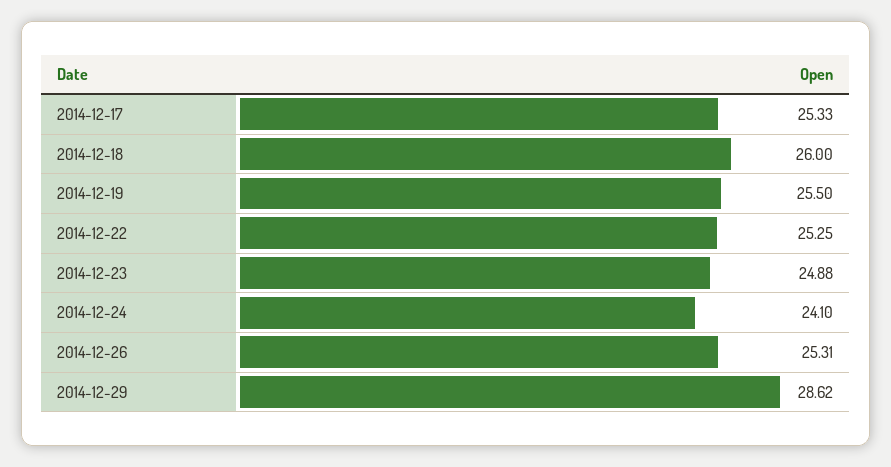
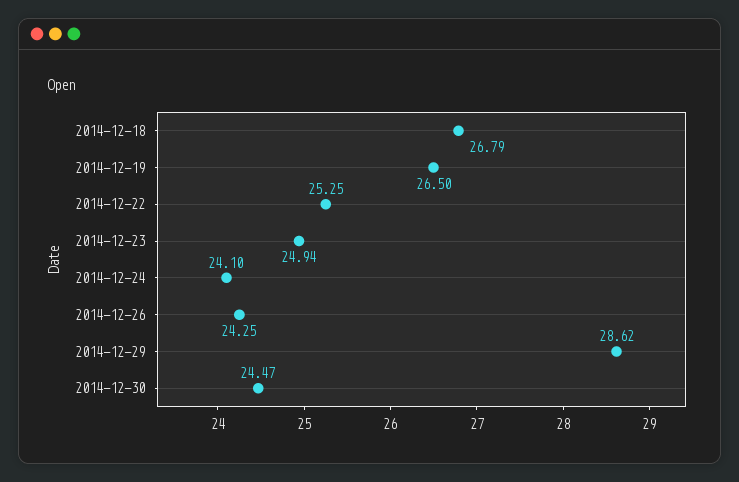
2014-12-17: 25.33 -> none
2014-12-18: 26 -> 26.79
2014-12-19: 25.5 -> 26.5
2014-12-23: 24.88 -> 24.94
2014-12-26: 25.31 -> 24.25
2014-12-30: none -> 24.47

